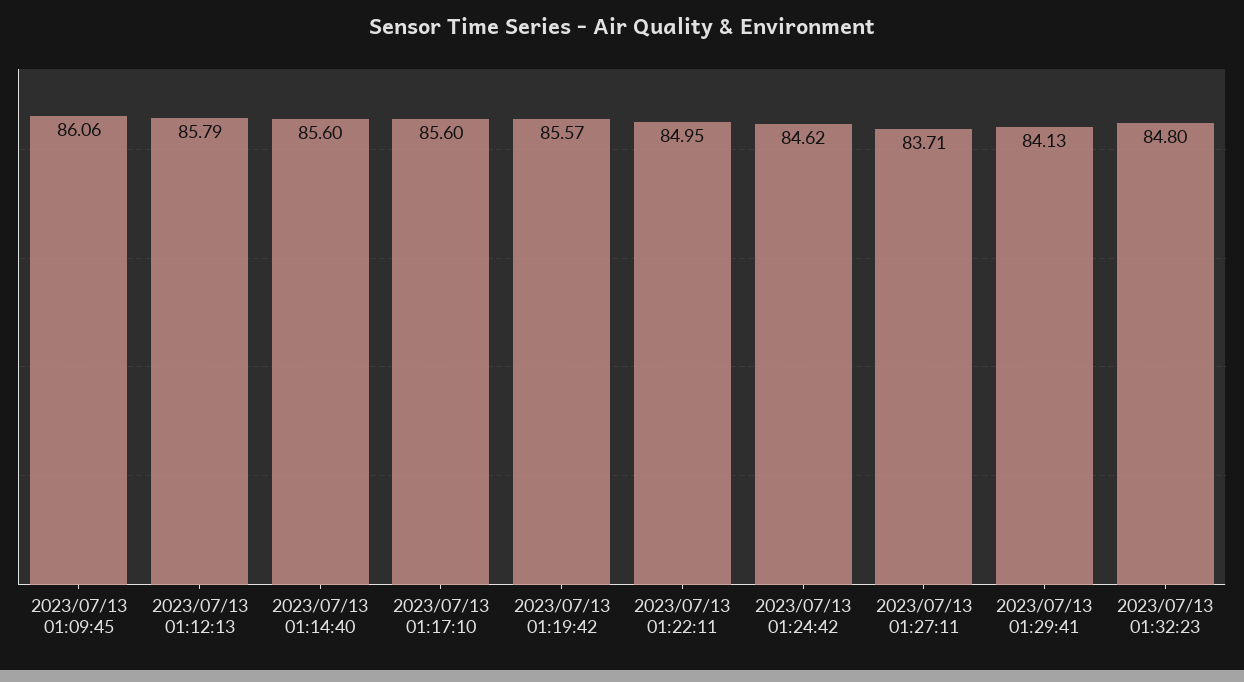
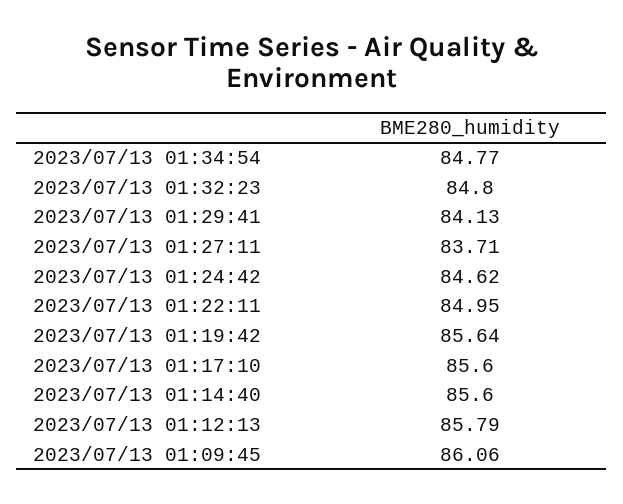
2023/07/13 01:19:42: 85.57 -> 85.64
2023/07/13 01:34:54: none -> 84.77

